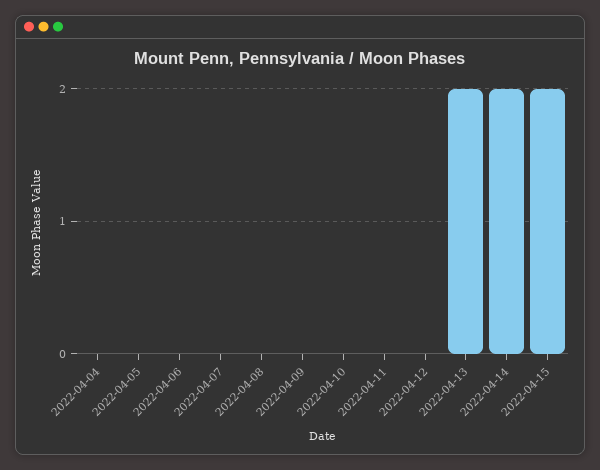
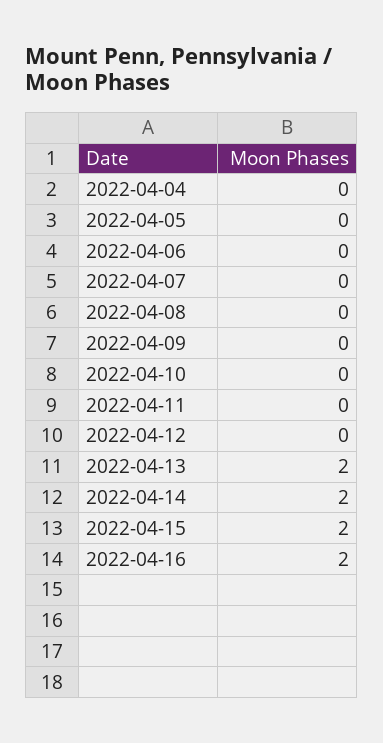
2022-04-16: none -> 2

